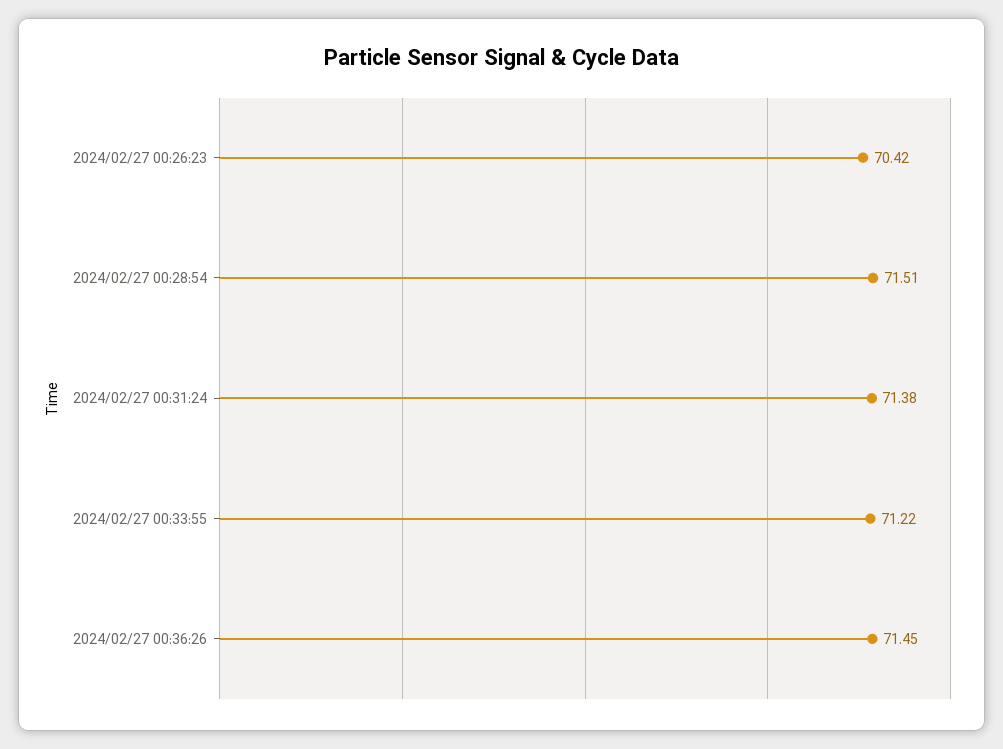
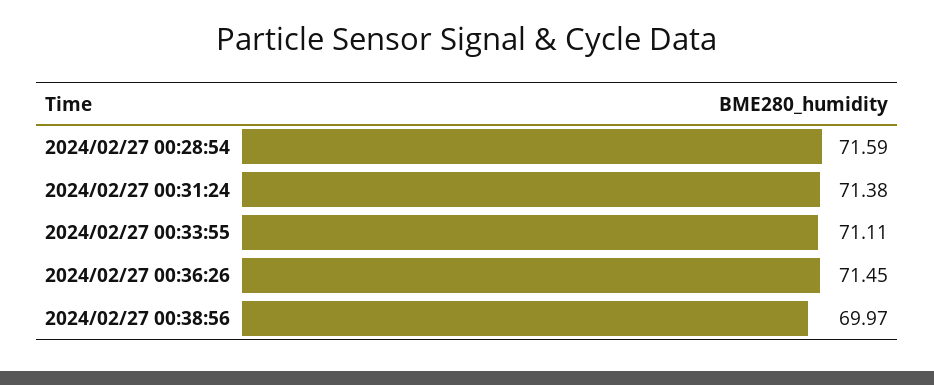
2024/02/27 00:26:23: 70.42 -> none
2024/02/27 00:28:54: 71.51 -> 71.59
2024/02/27 00:33:55: 71.22 -> 71.11
2024/02/27 00:38:56: none -> 69.97

